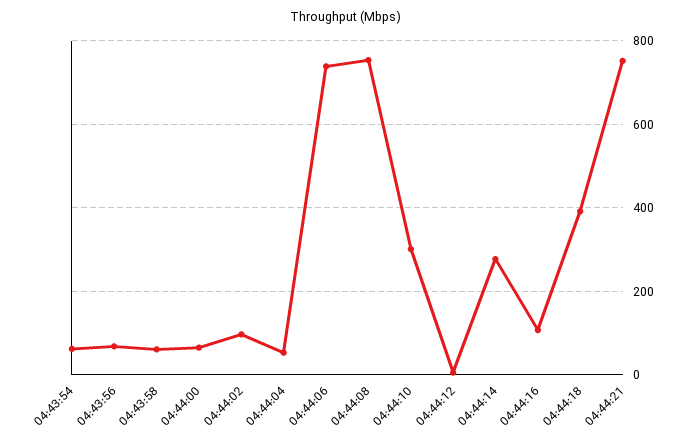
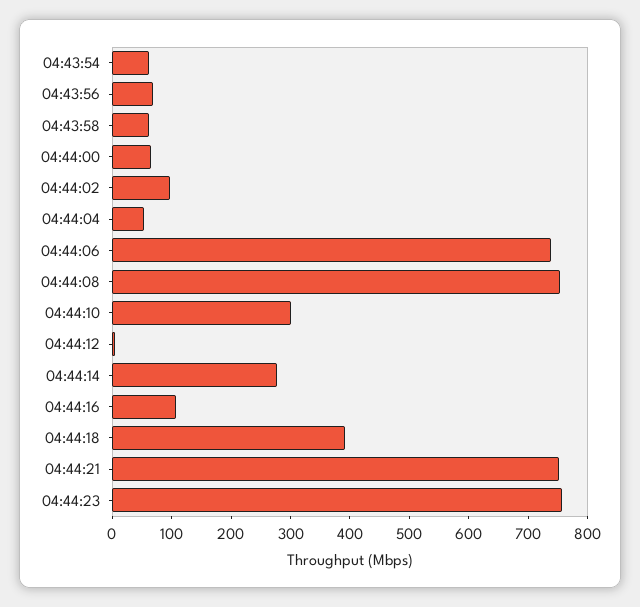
04:44:23: none -> 760

